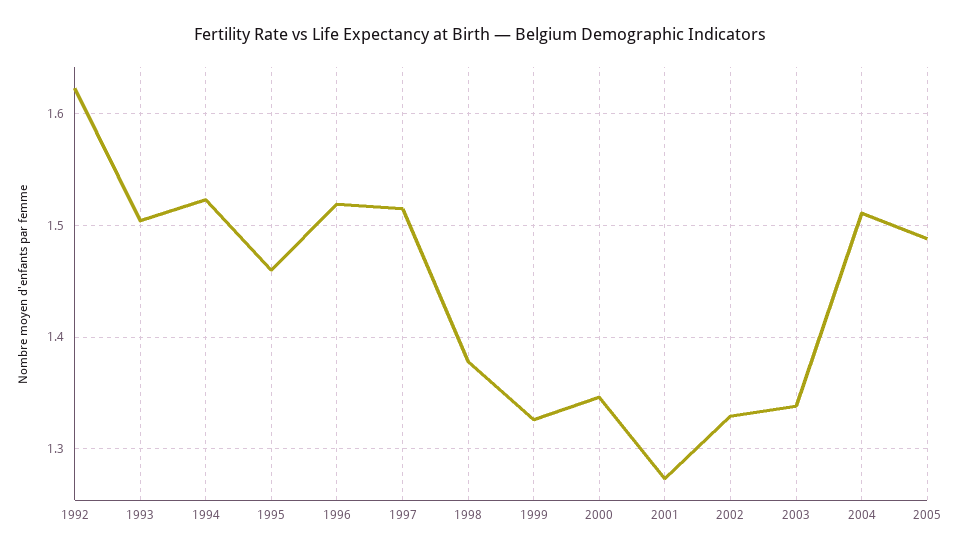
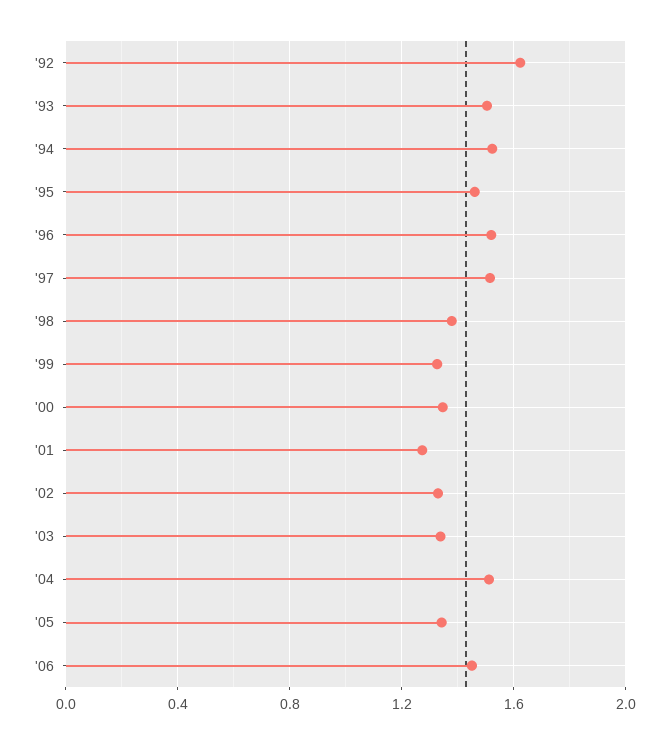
2005: 1.49 -> 1.35
'06: none -> 1.45

